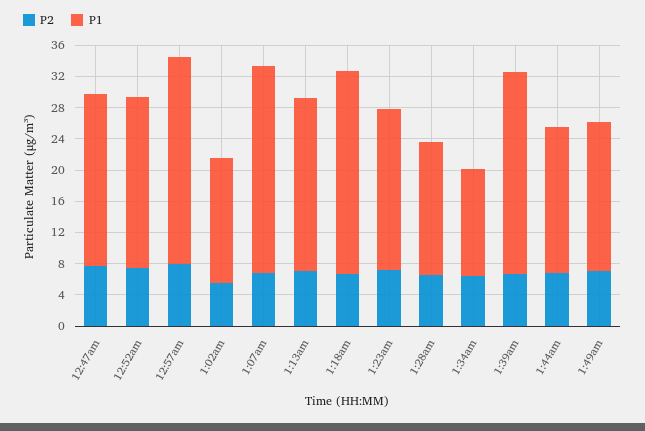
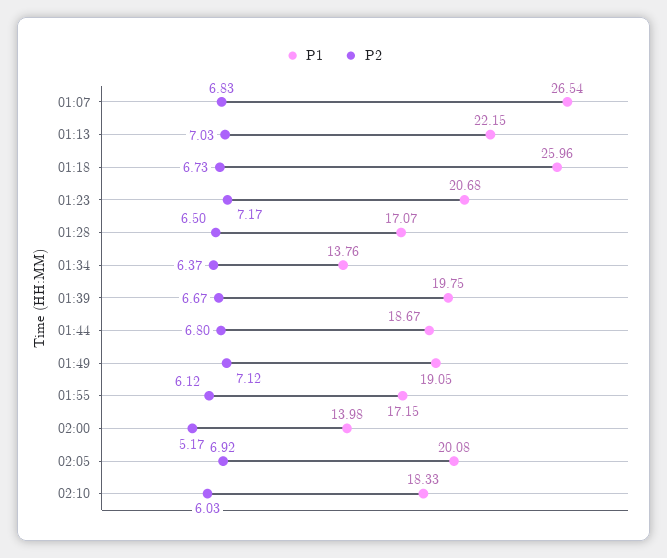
P2, 12:47am: 8 -> none
P1, 12:47am: 22 -> none
P2, 12:52am: 8 -> none
P1, 12:52am: 22 -> none
P2, 12:57am: 8 -> none
P1, 12:57am: 26 -> none
P2, 1:02am: 6 -> none
P1, 1:02am: 16 -> none
P1, 1:39am: 26 -> 19.75
P1, 01:55: none -> 17.15
P2, 01:55: none -> 6.12
P1, 02:00: none -> 13.98
P2, 02:00: none -> 5.17
P1, 02:05: none -> 20.08
P2, 02:05: none -> 6.92
P1, 02:10: none -> 18.33
P2, 02:10: none -> 6.03

